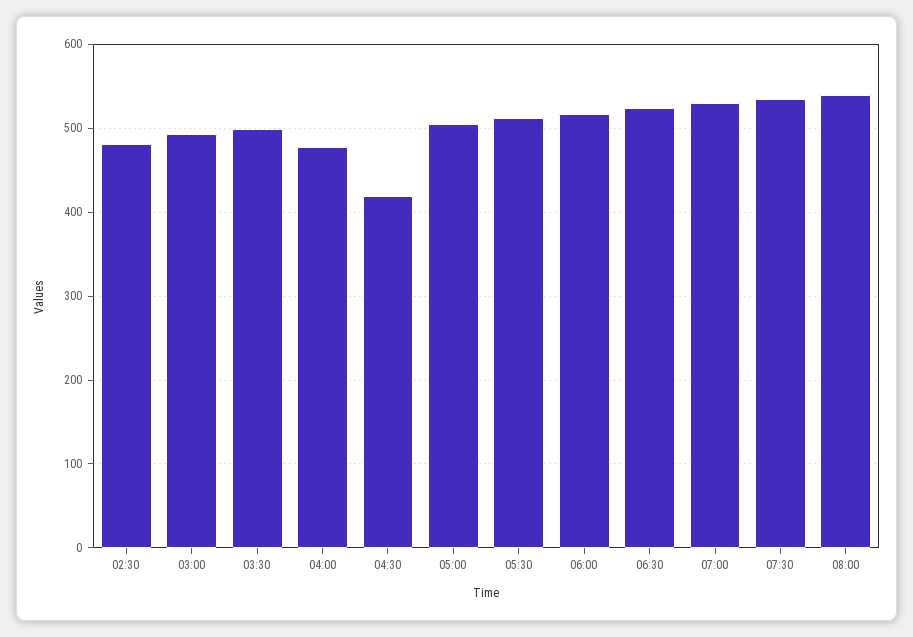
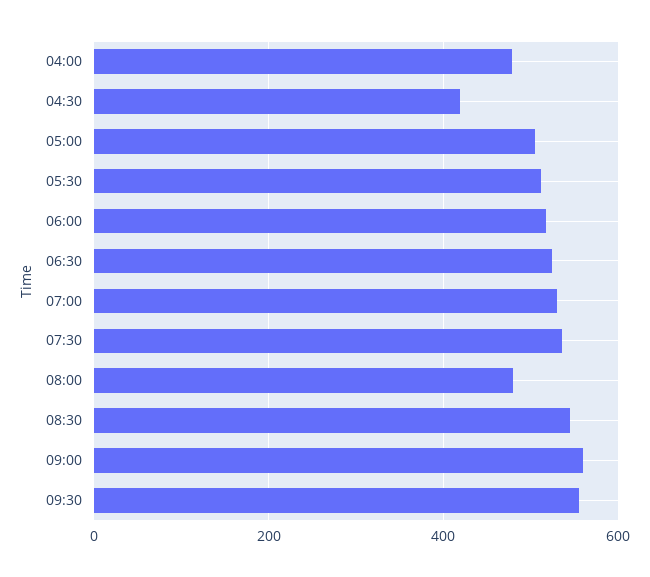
02:30: 480 -> none
03:00: 490 -> none
03:30: 500 -> none
08:00: 540 -> 480
08:30: none -> 540
09:00: none -> 560
09:30: none -> 560

